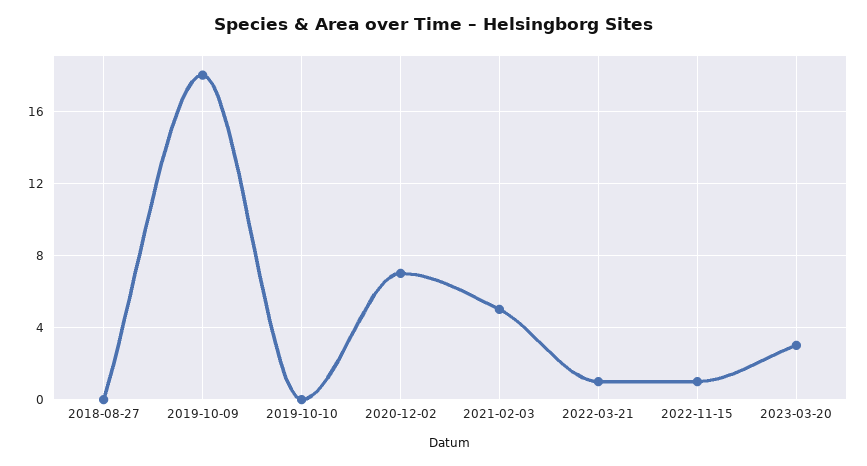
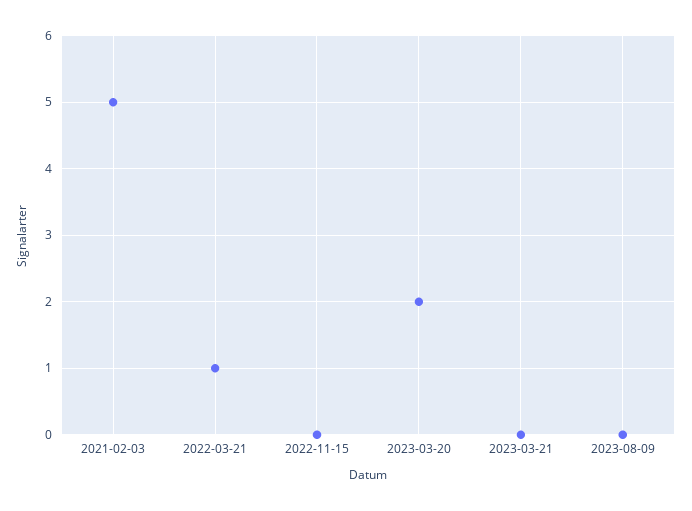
2018-08-27: 0 -> none
2019-10-09: 18 -> none
2019-10-10: 0 -> none
2020-12-02: 7 -> none
2022-11-15: 1 -> 0
2023-03-20: 3 -> 2
2023-03-21: none -> 0
2023-08-09: none -> 0

